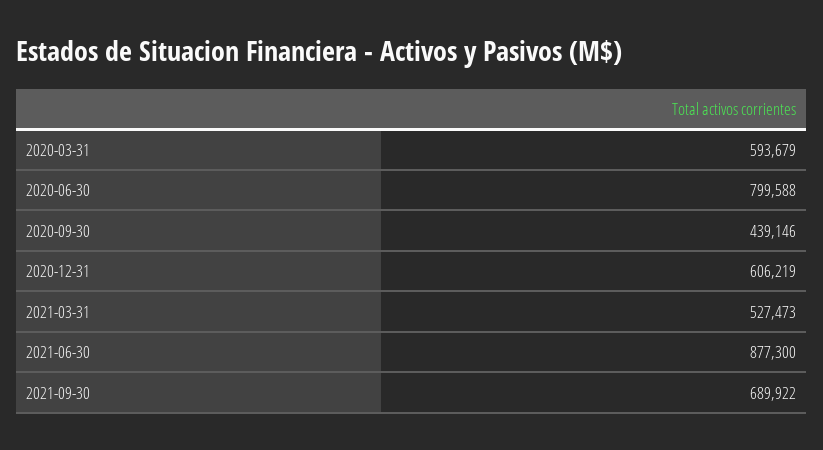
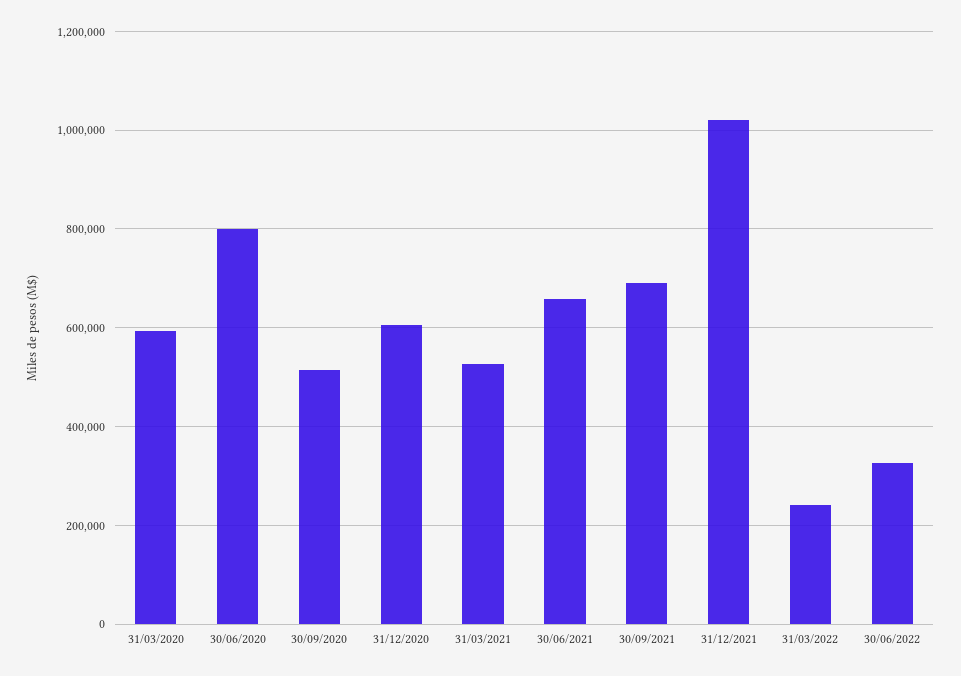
2020-09-30: 439146 -> 520000
2021-06-30: 877300 -> 660000
31/12/2021: none -> 1020000
31/03/2022: none -> 240000
30/06/2022: none -> 320000

